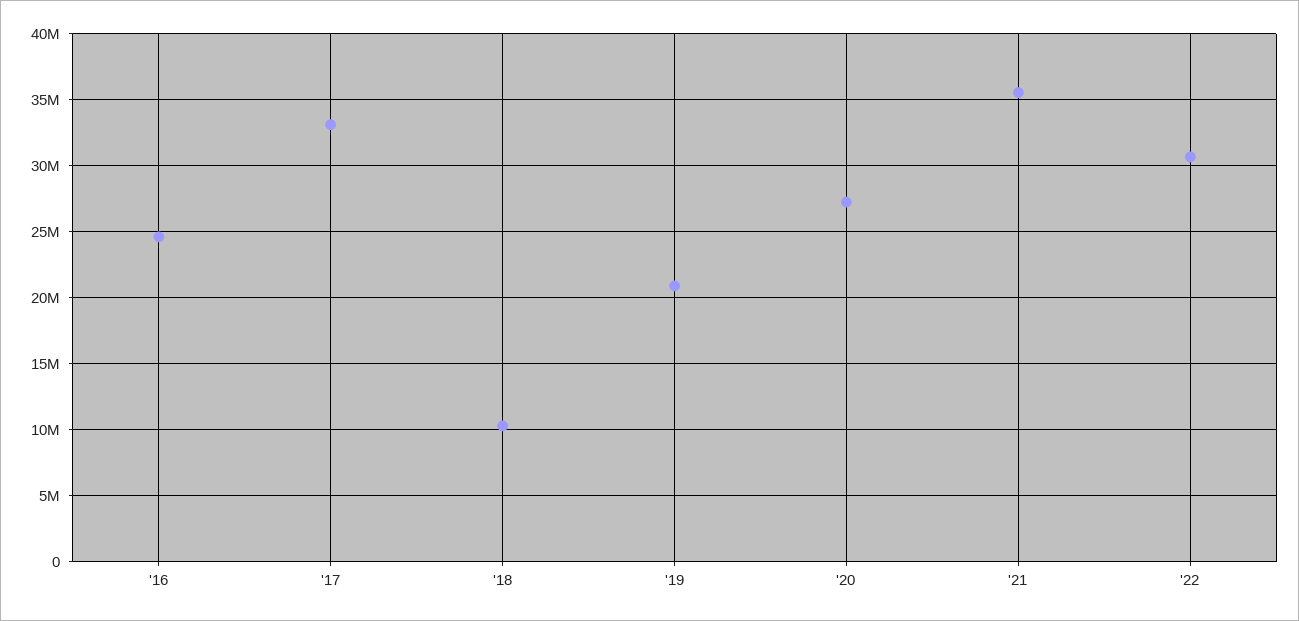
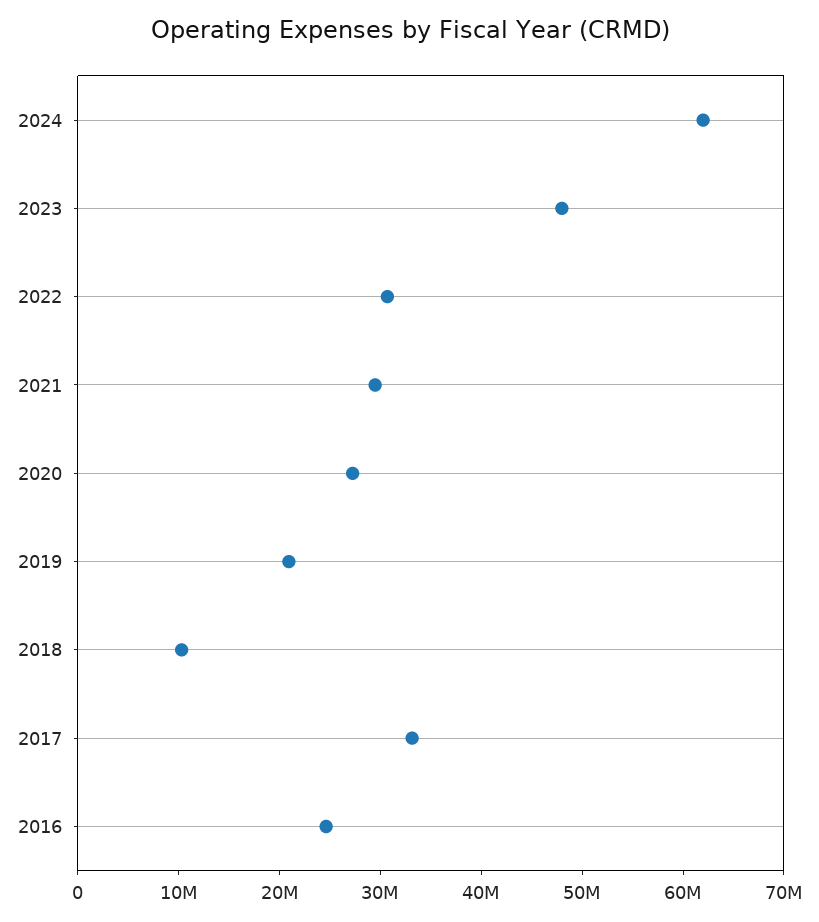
'21: 35500000 -> 30000000
2024: none -> 62000000
2023: none -> 48000000

